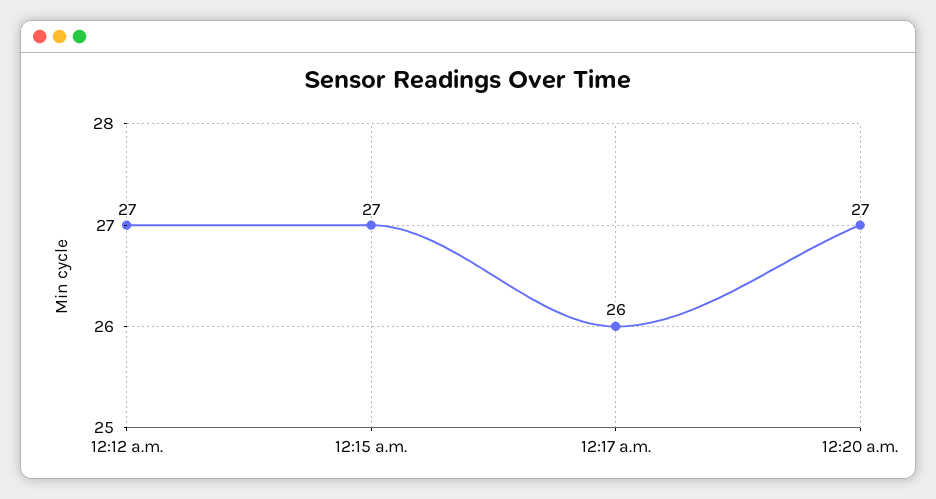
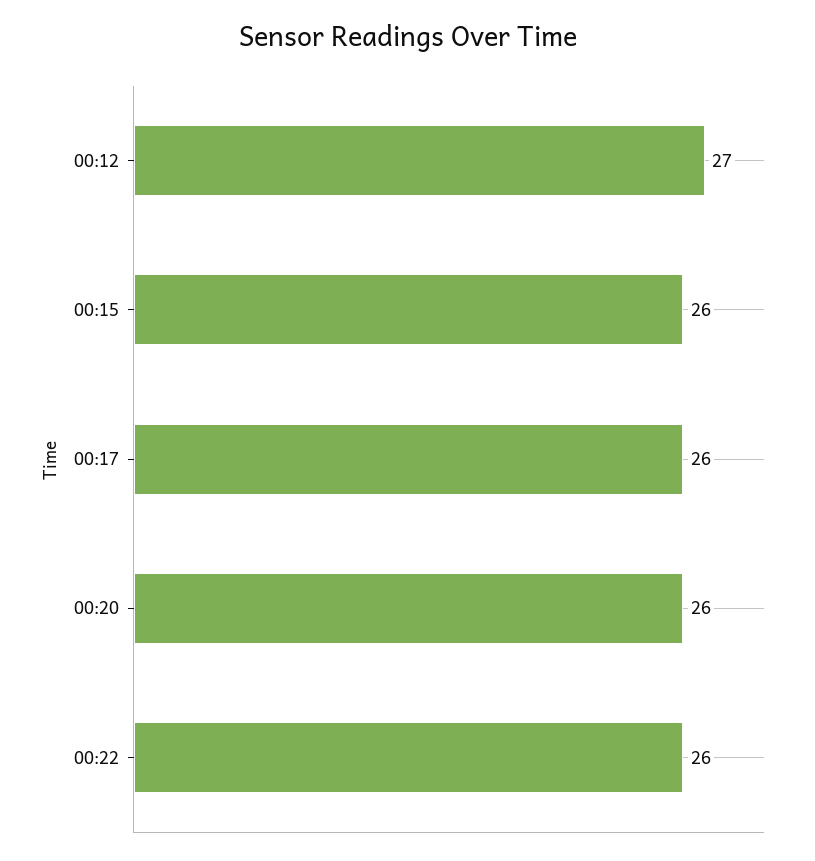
12:15 a.m.: 27 -> 26
12:20 a.m.: 27 -> 26
00:22: none -> 26

